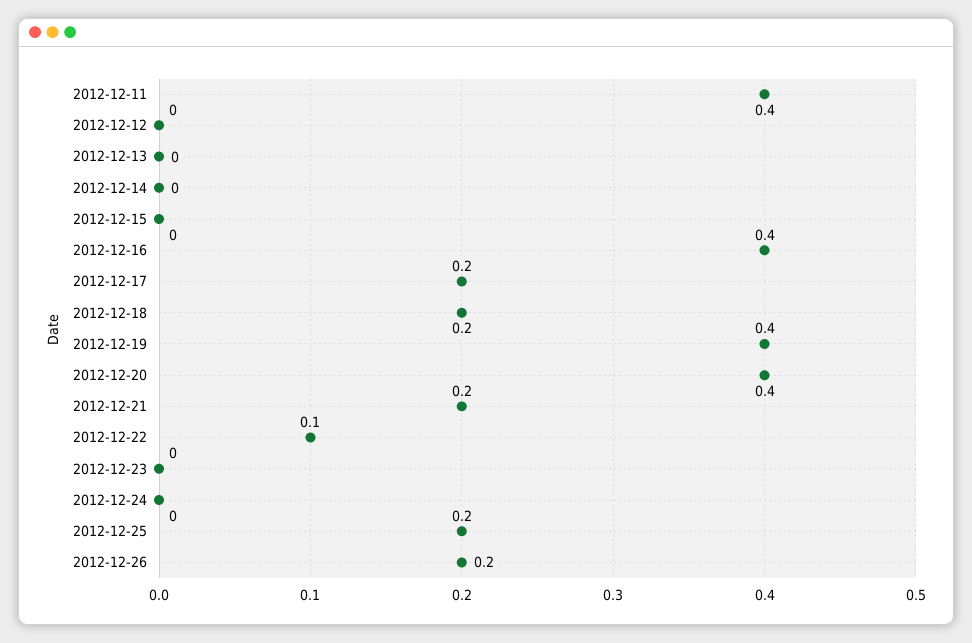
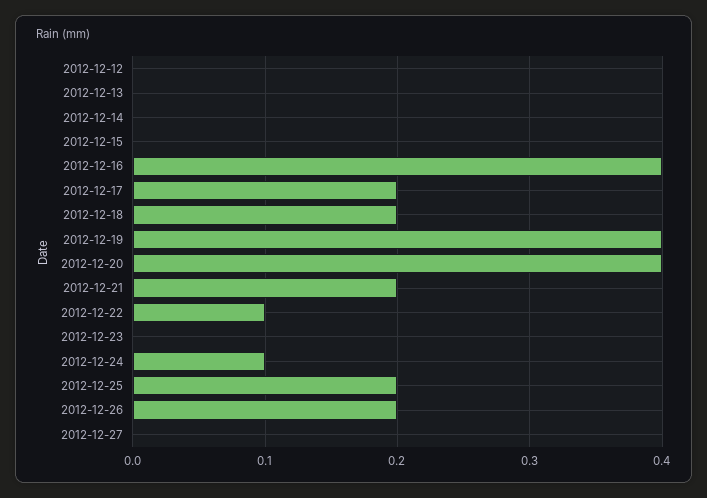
2012-12-11: 0.4 -> none
2012-12-24: 0 -> 0.1
2012-12-27: none -> 0

